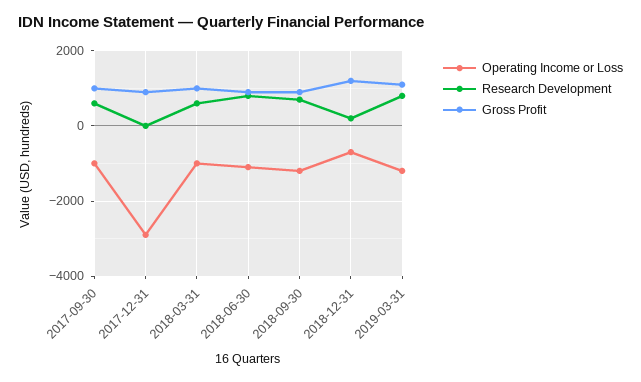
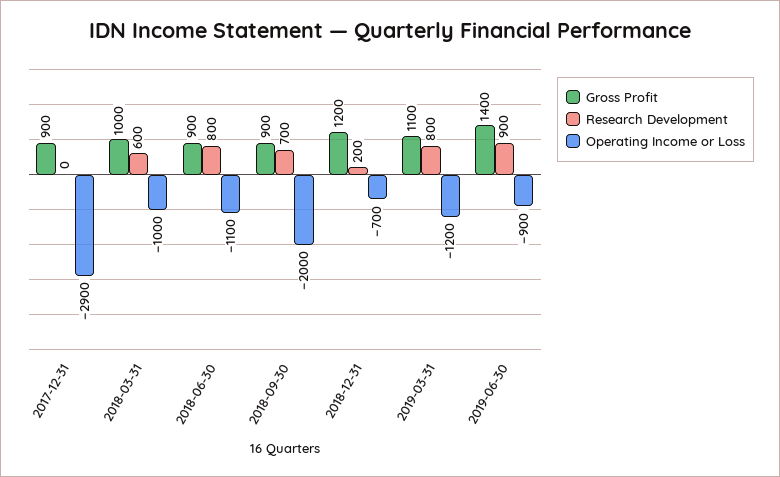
Operating Income or Loss, 2017-09-30: -1000 -> none
Research Development, 2017-09-30: 600 -> none
Gross Profit, 2017-09-30: 1000 -> none
Operating Income or Loss, 2018-09-30: -1200 -> -2000
Gross Profit, 2019-06-30: none -> 1400
Research Development, 2019-06-30: none -> 900
Operating Income or Loss, 2019-06-30: none -> -900

